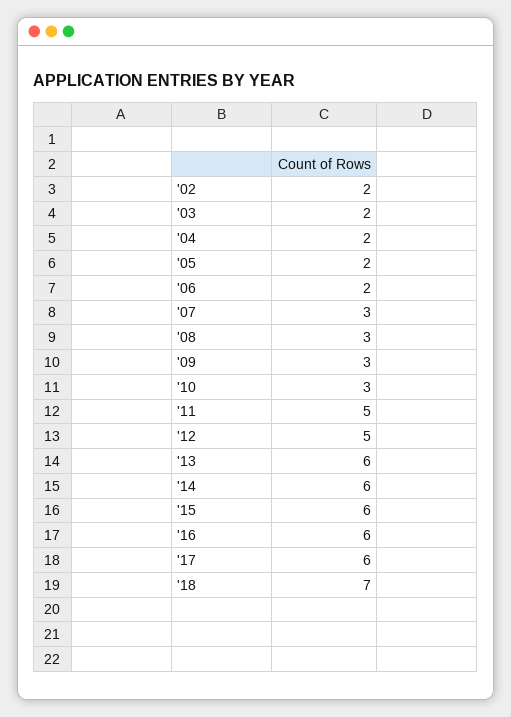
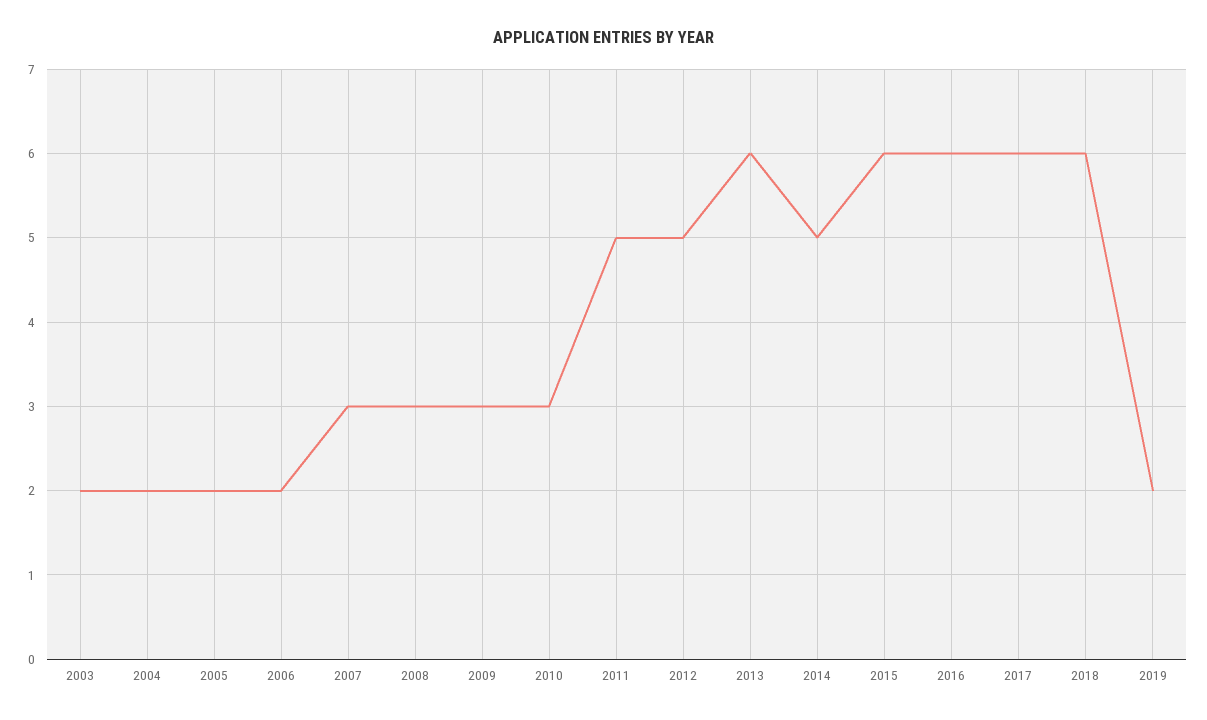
'02: 2 -> none
'14: 6 -> 5
'18: 7 -> 6
2019: none -> 2

